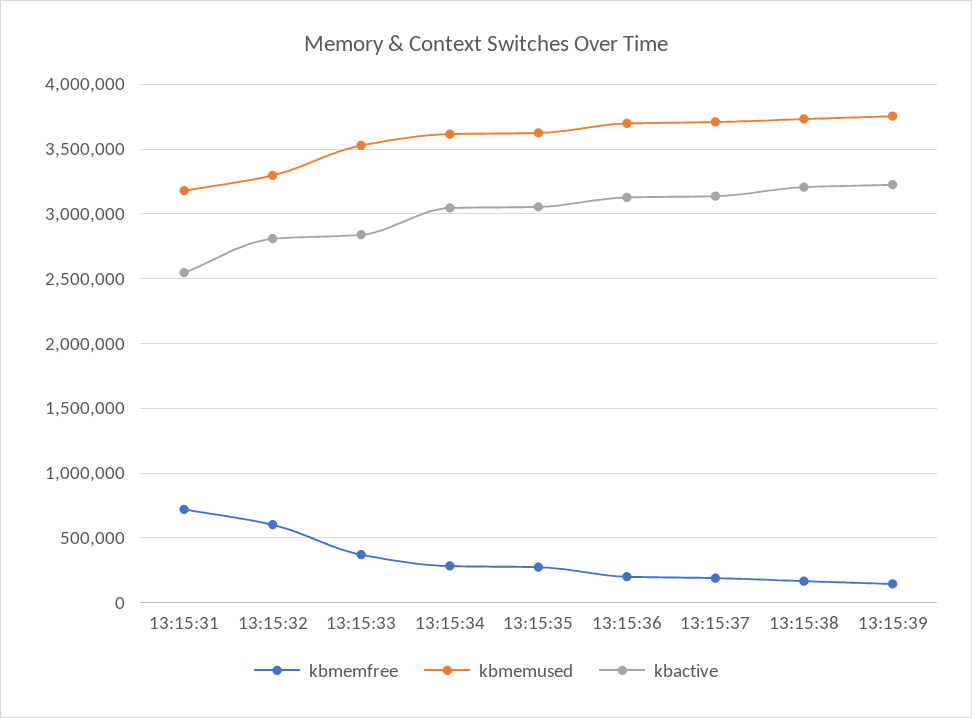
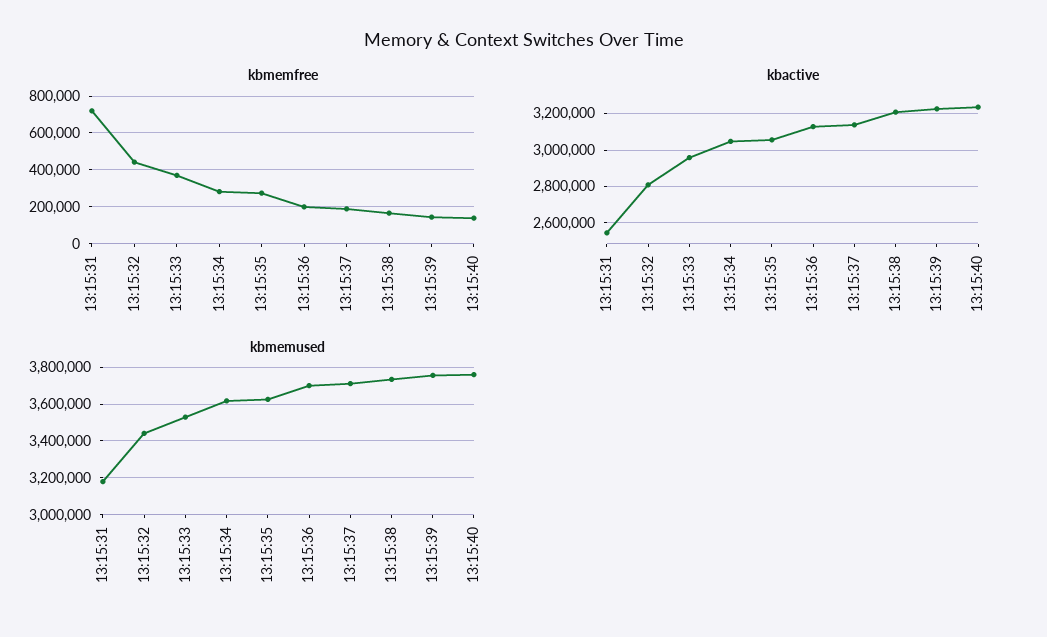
kbmemfree, 13:15:32: 600000 -> 450000
kbmemused, 13:15:32: 3300000 -> 3450000
kbactive, 13:15:33: 2850000 -> 2950000
kbmemfree, 13:15:40: none -> 150000
kbactive, 13:15:40: none -> 3250000
kbmemused, 13:15:40: none -> 3750000

